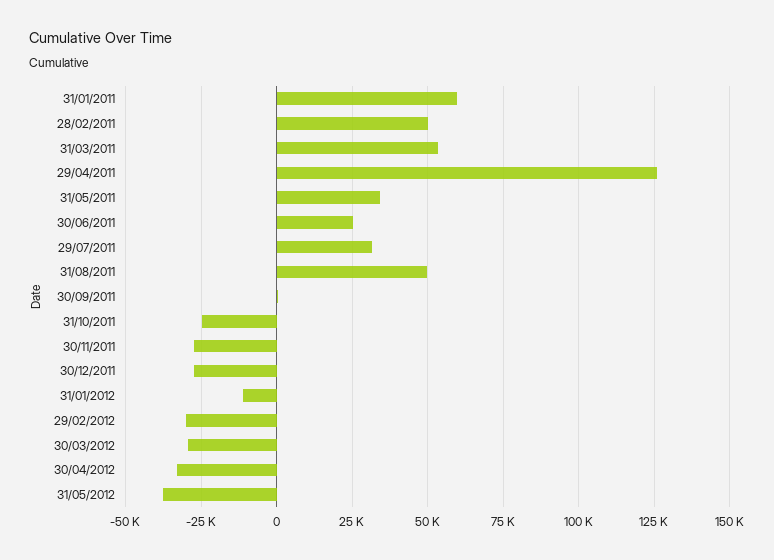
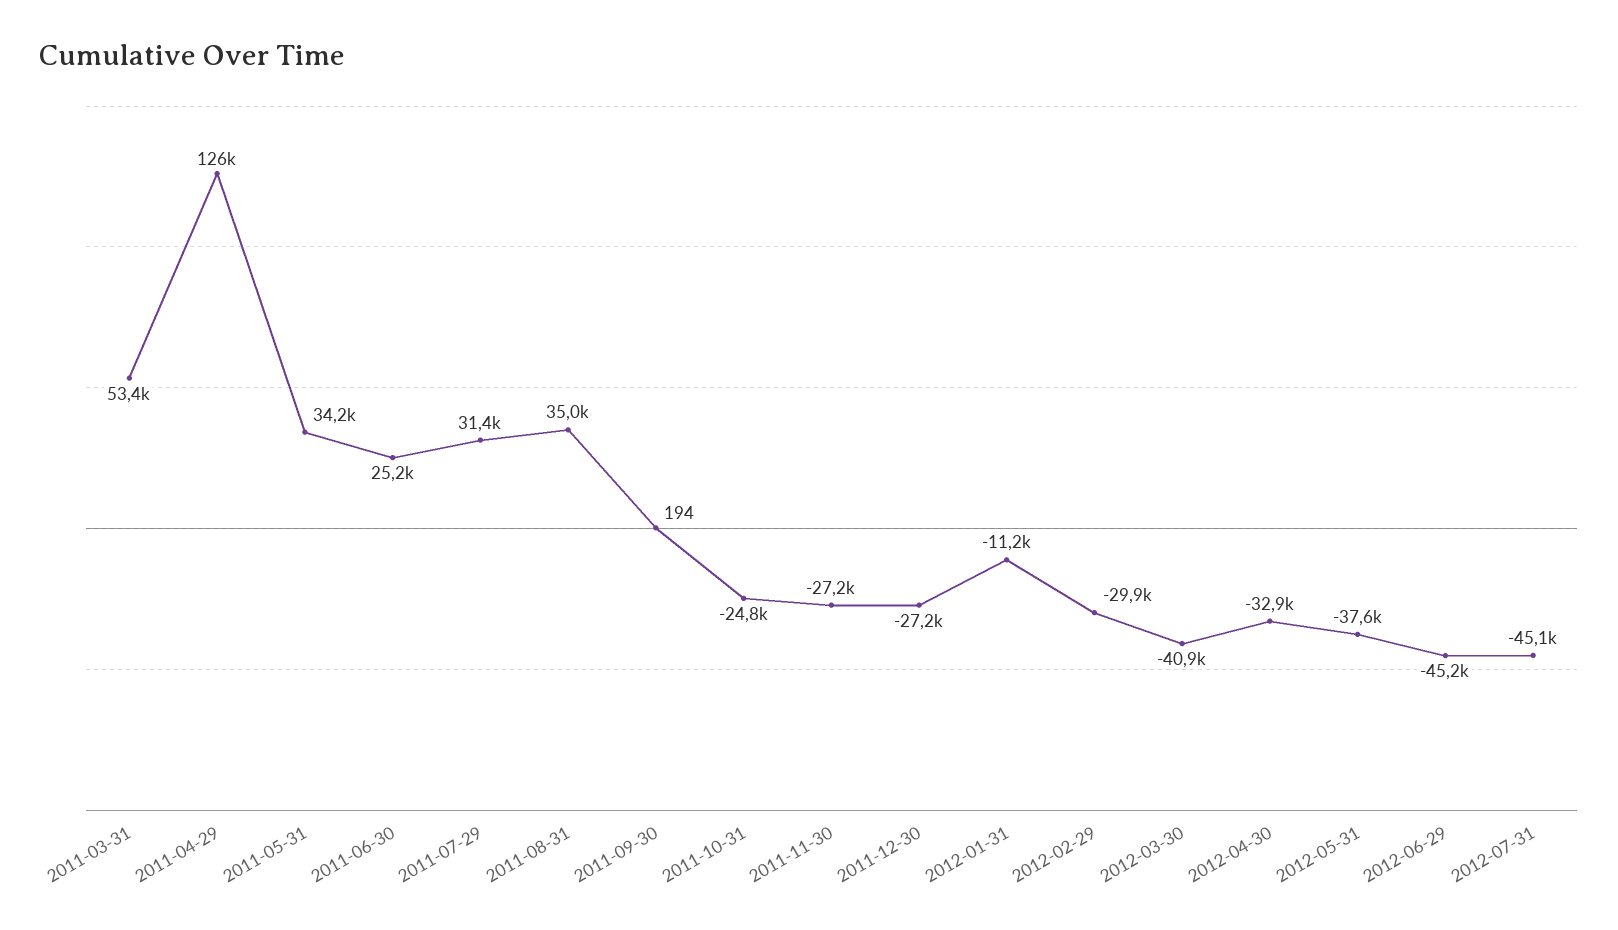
31/01/2011: 60000 -> none
28/02/2011: 50000 -> none
31/08/2011: 50000 -> 35000
30/03/2012: -30000 -> -40900
2012-06-29: none -> -45200
2012-07-31: none -> -45100

